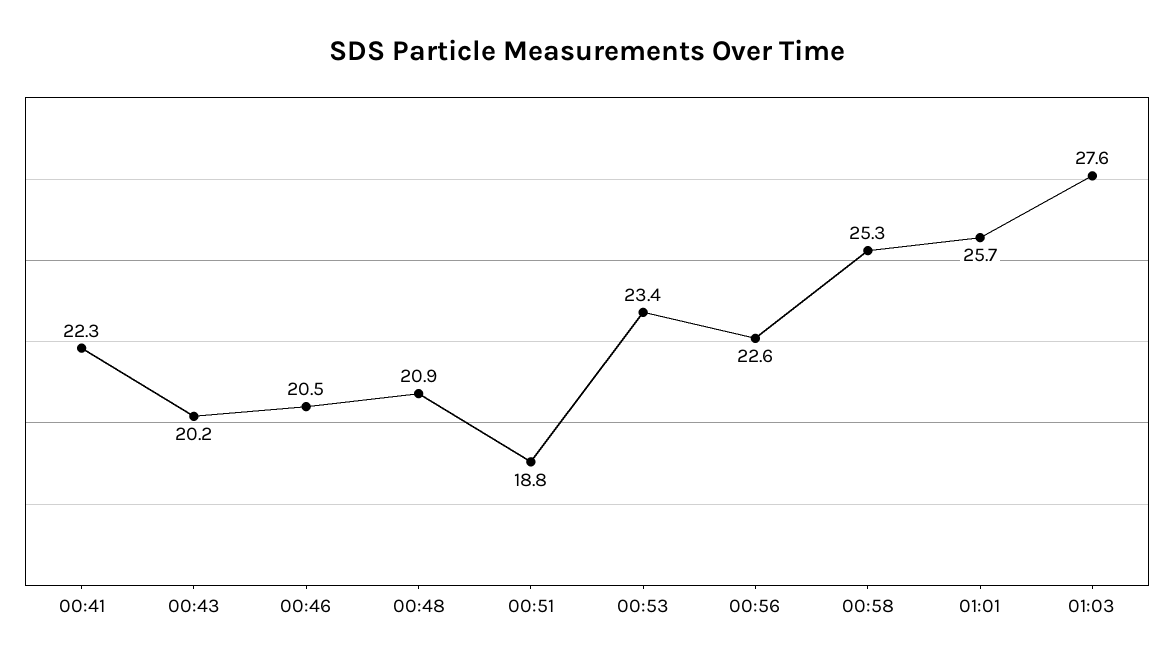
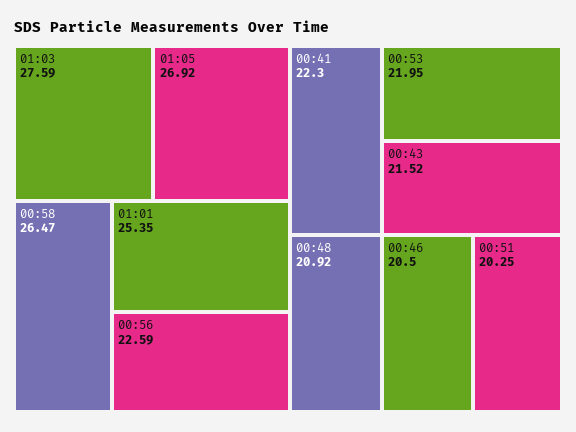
00:43: 20.2 -> 21.52
00:51: 18.8 -> 20.25
00:53: 23.4 -> 21.95
00:58: 25.3 -> 26.47
01:01: 25.7 -> 25.35
01:05: none -> 26.92

